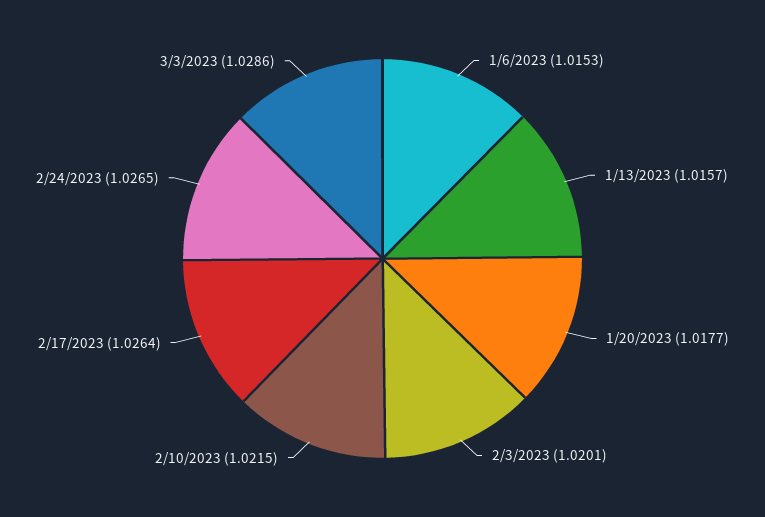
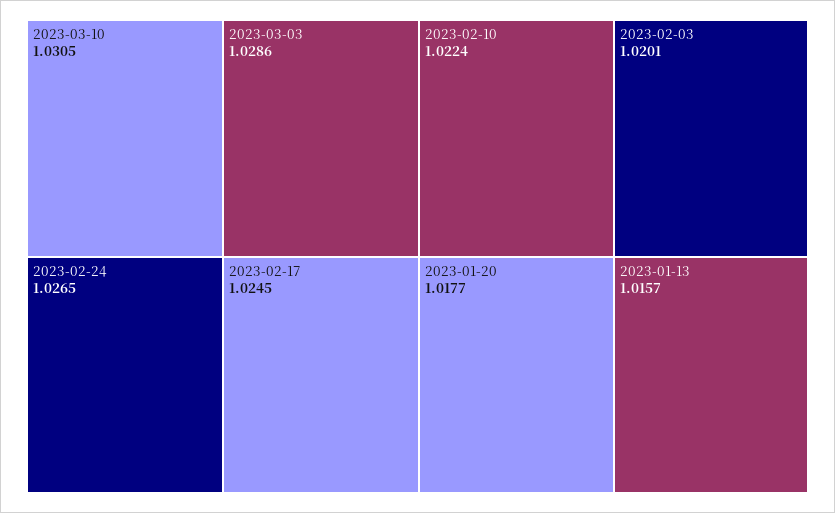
1/6/2023: 1.0153 -> none
2/10/2023: 1.0215 -> 1.0224
2/17/2023: 1.0264 -> 1.0245
2023-03-10: none -> 1.0305

